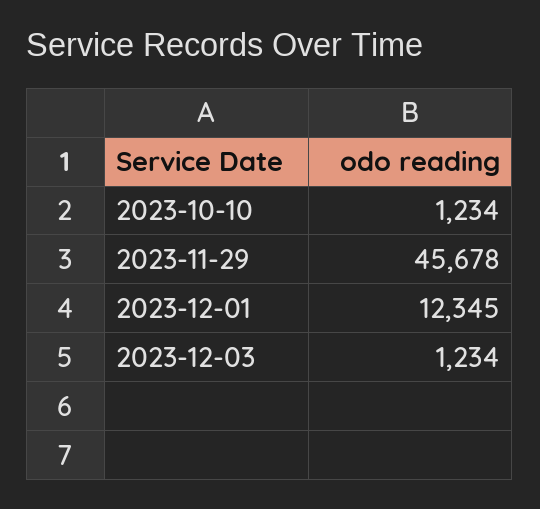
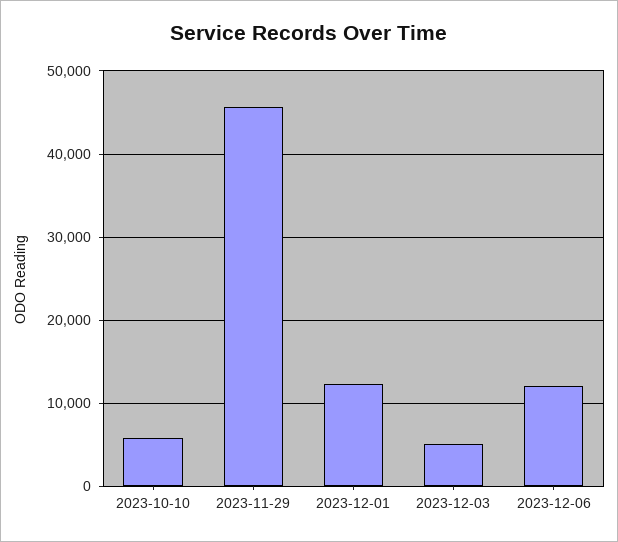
2023-10-10: 1234 -> 6000
2023-12-03: 1234 -> 5000
2023-12-06: none -> 12000

